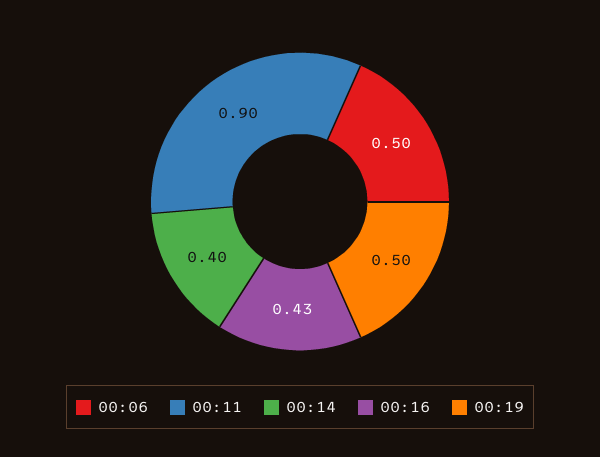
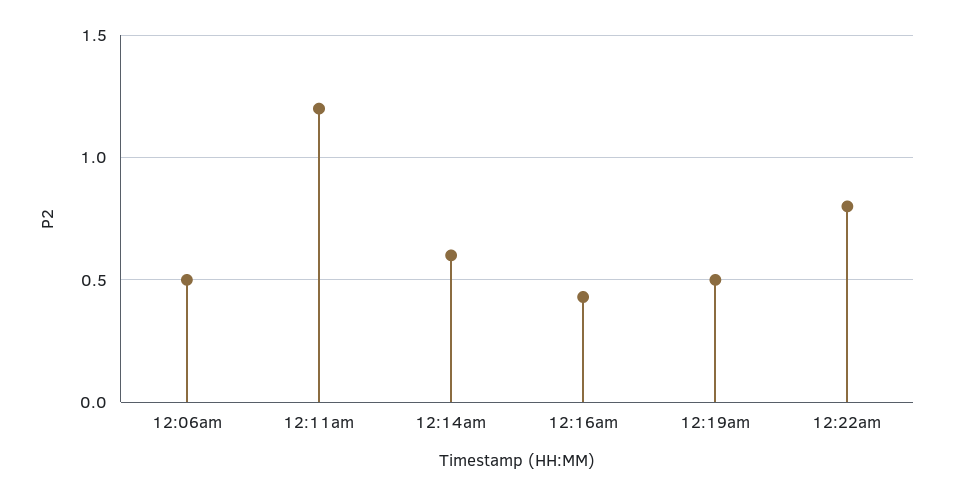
00:11: 0.9 -> 1.2
00:14: 0.4 -> 0.6
12:22am: none -> 0.8

